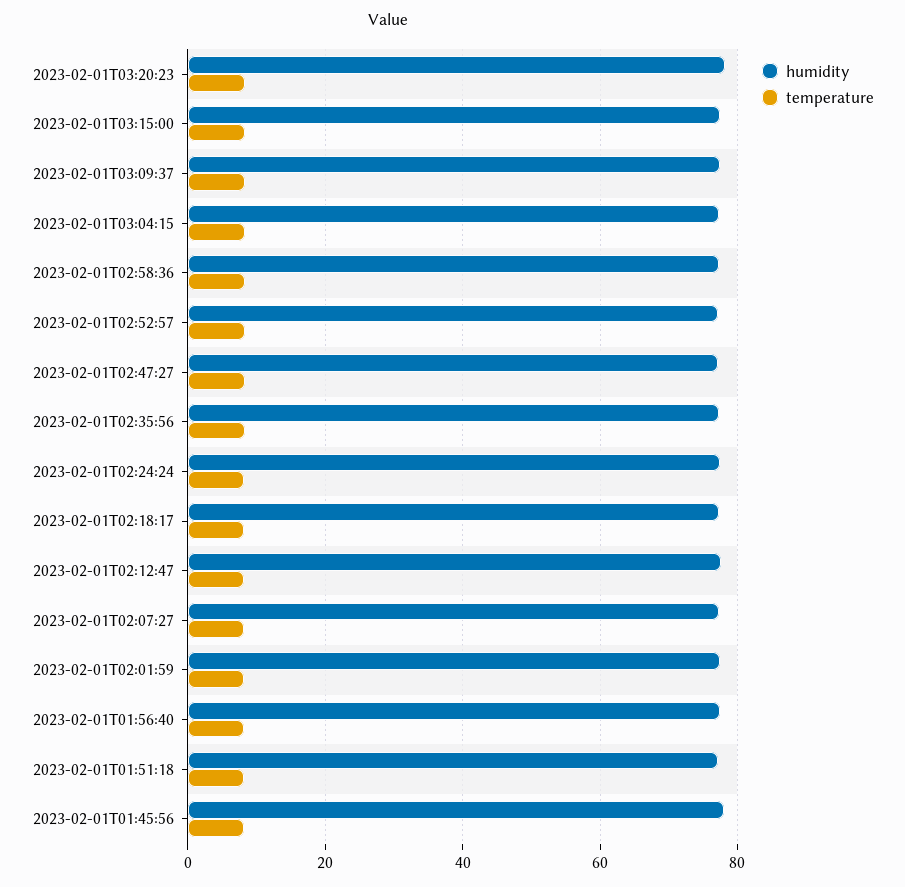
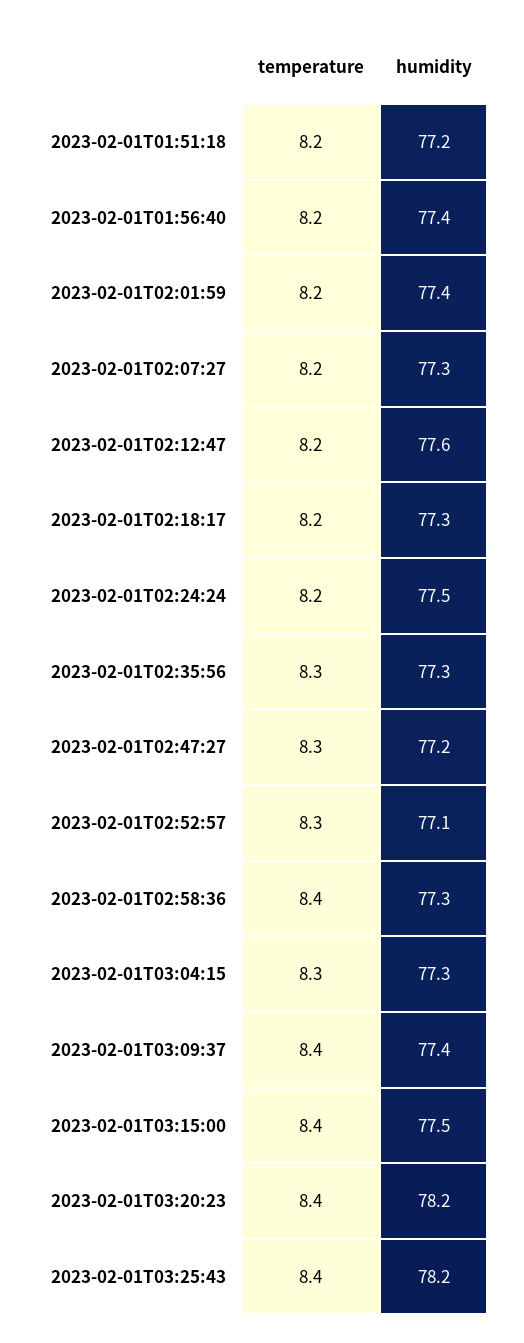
humidity, 2023-02-01T01:45:56: 78 -> none
temperature, 2023-02-01T01:45:56: 8 -> none
temperature, 2023-02-01T03:25:43: none -> 8.4
humidity, 2023-02-01T03:25:43: none -> 78.2

